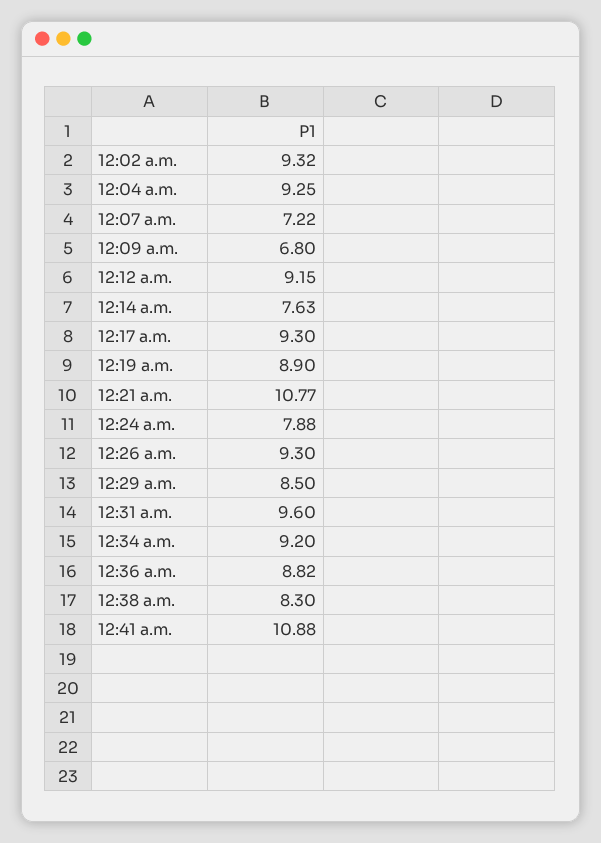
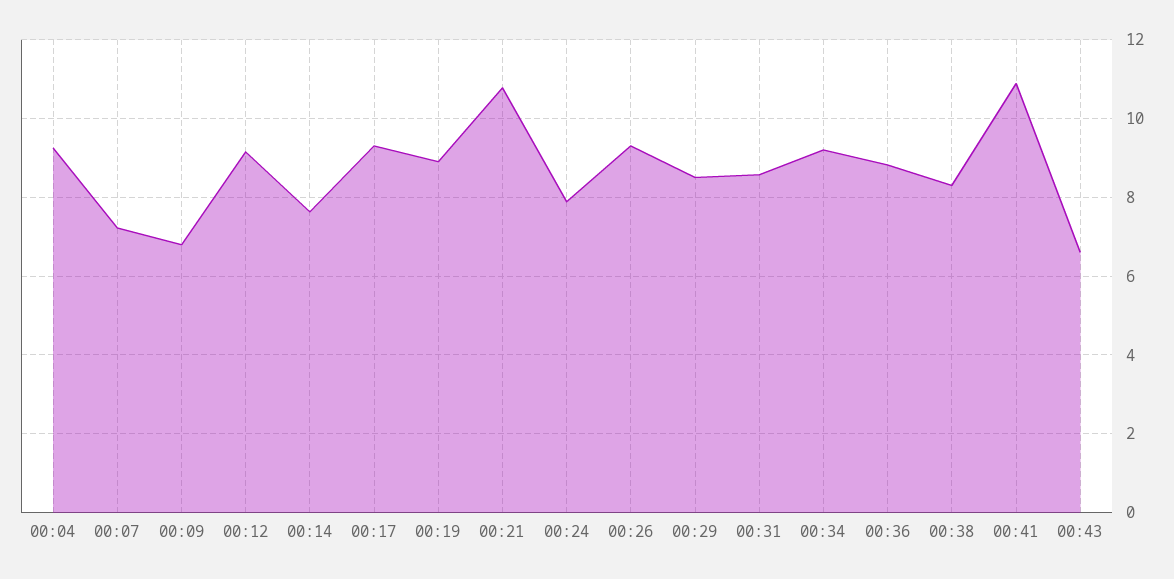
12:02 a.m.: 9.32 -> none
12:31 a.m.: 9.6 -> 8.6
00:43: none -> 6.6

